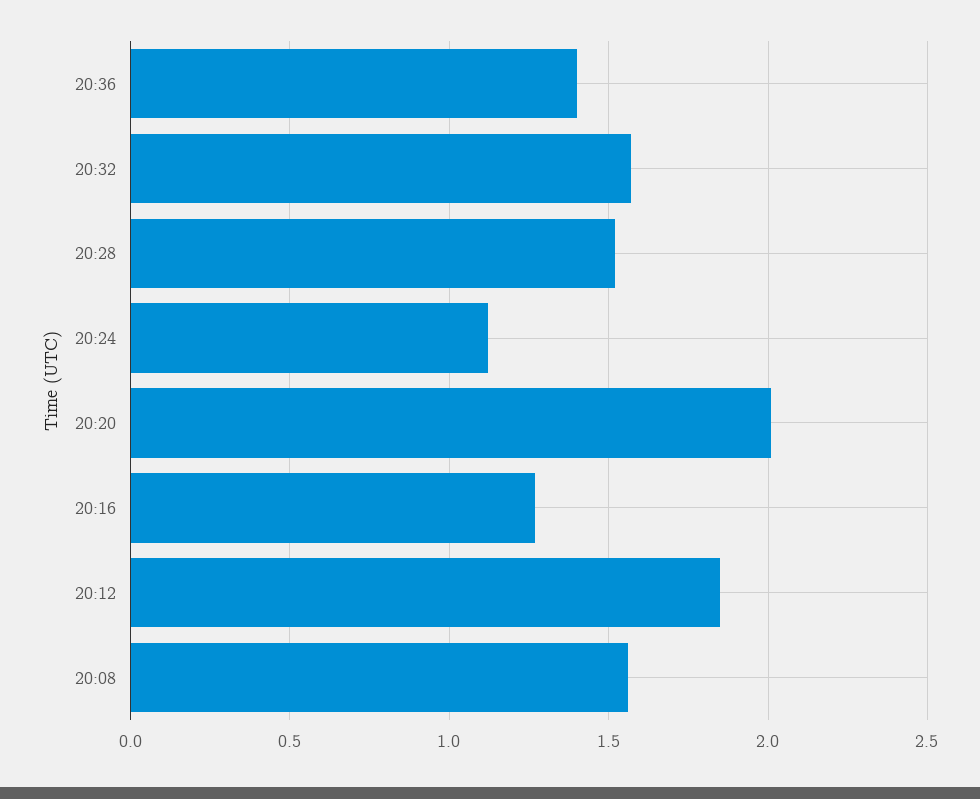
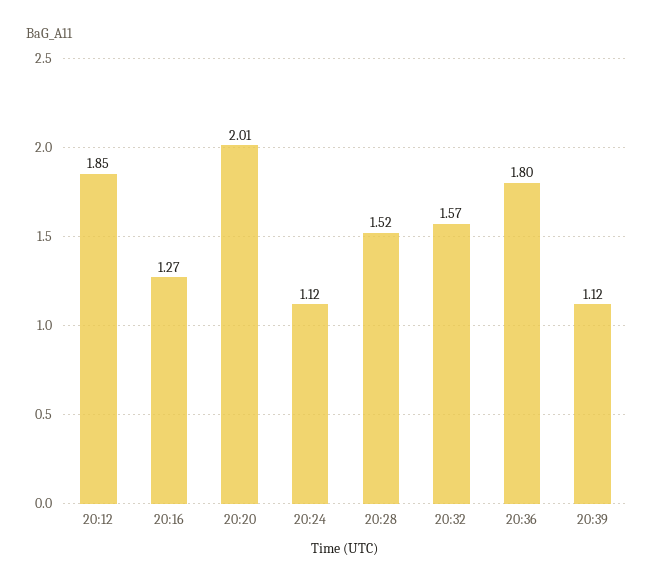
20:36: 1.4 -> 1.8
20:08: 1.55 -> none
20:39: none -> 1.12

